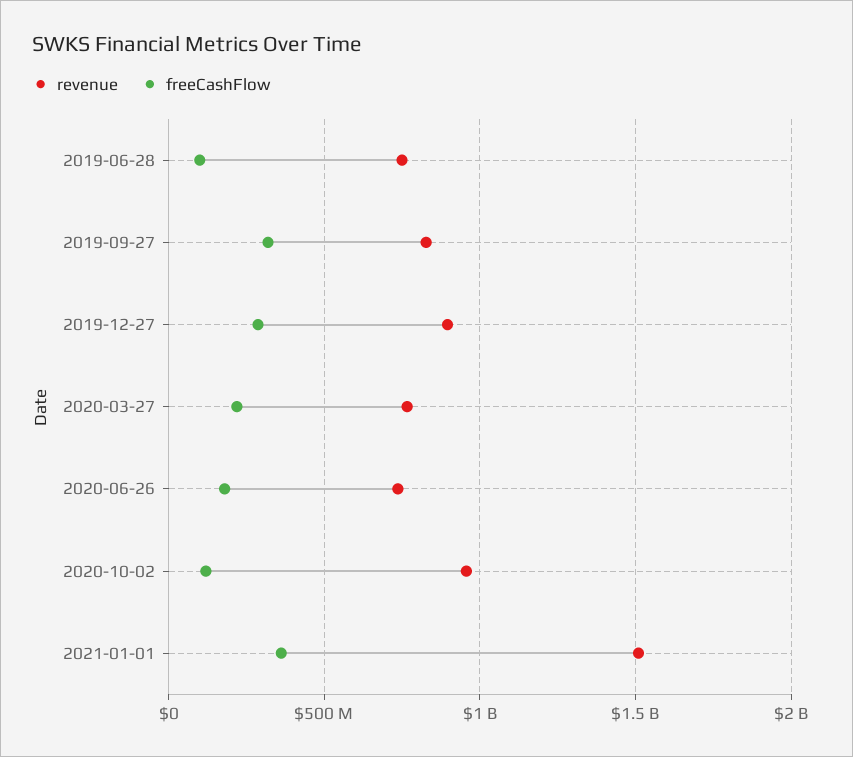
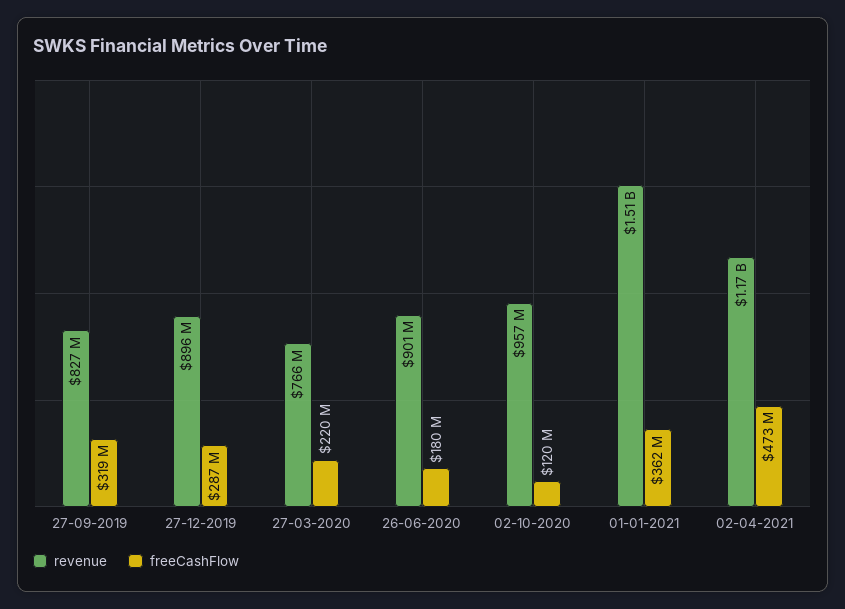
revenue, 2019-06-28: 750000000 -> none
freeCashFlow, 2019-06-28: 100000000 -> none
revenue, 2020-06-26: 750000000 -> 901000000
revenue, 02-04-2021: none -> 1170000000
freeCashFlow, 02-04-2021: none -> 473000000

